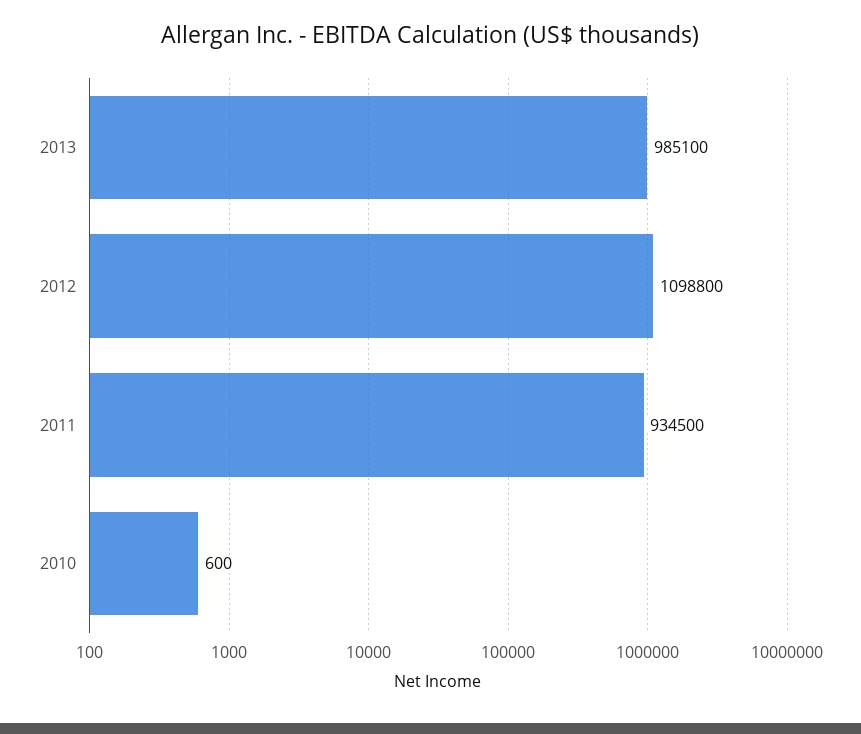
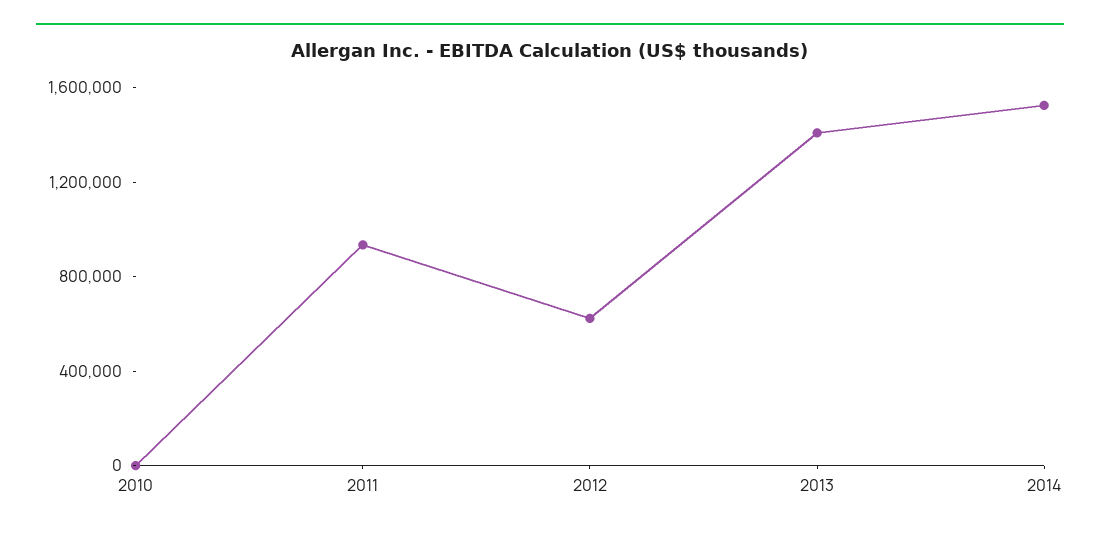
2013: 985100 -> 1400000
2012: 1098800 -> 600000
2014: none -> 1500000

